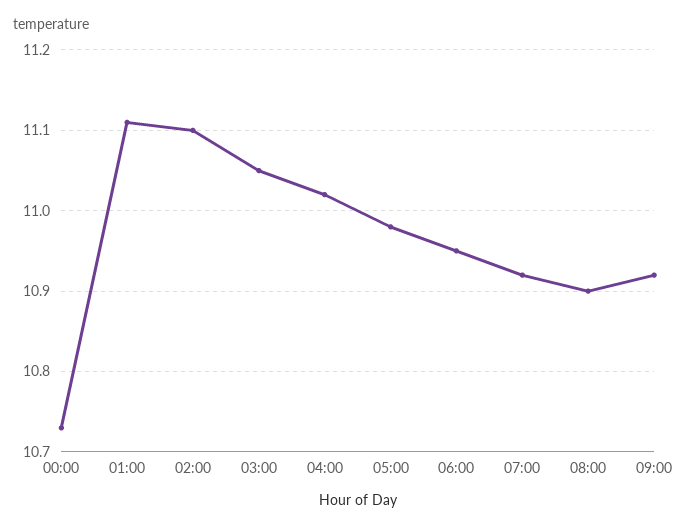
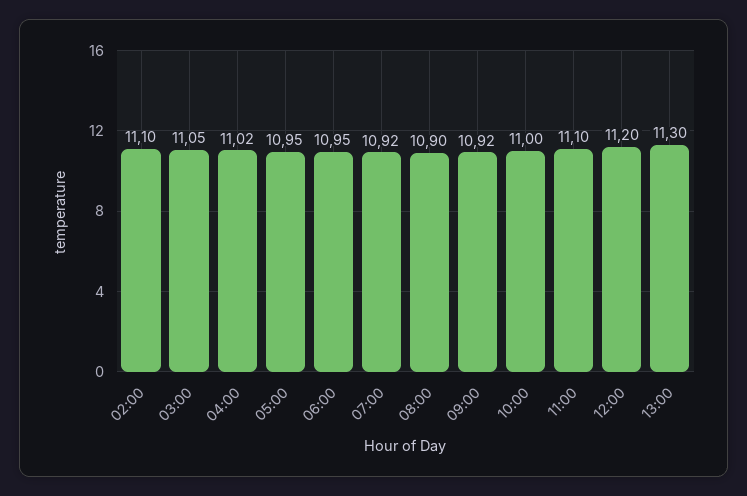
00:00: 10.73 -> none
01:00: 11.11 -> none
05:00: 10.98 -> 10.95
10:00: none -> 11
11:00: none -> 11.1
12:00: none -> 11.2
13:00: none -> 11.3

